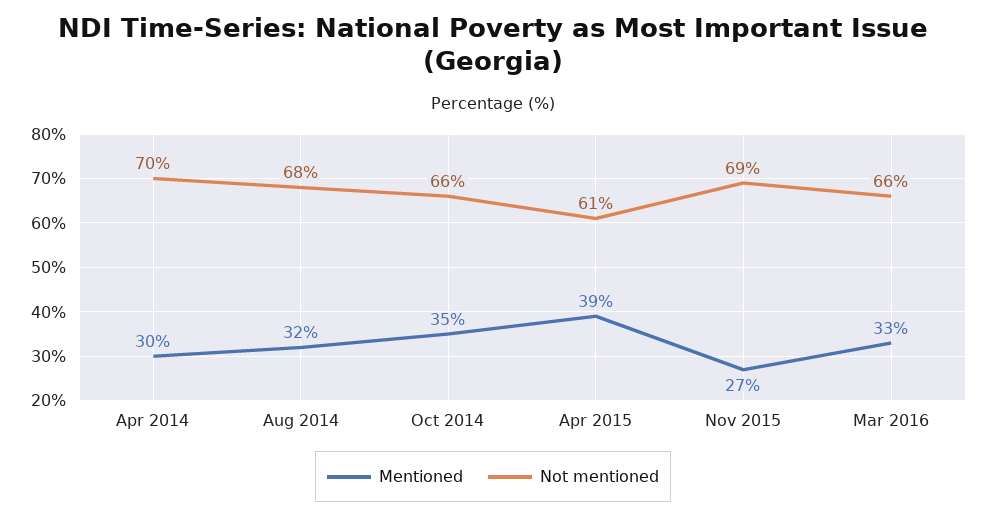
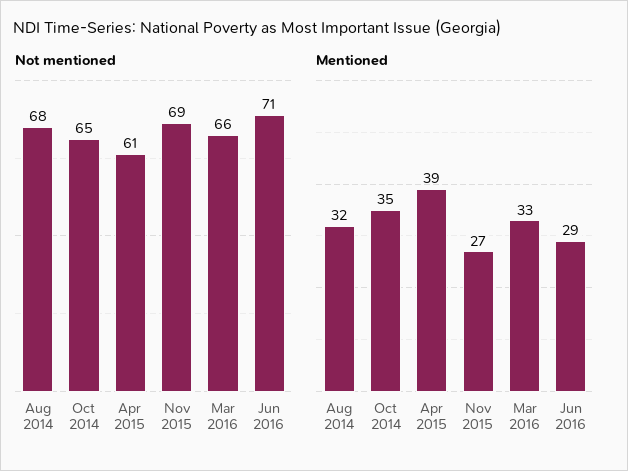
Mentioned, Apr 2014: 30 -> none
Not mentioned, Apr 2014: 70 -> none
Not mentioned, Oct 2014: 66 -> 65
Not mentioned, Jun 2016: none -> 71
Mentioned, Jun 2016: none -> 29

